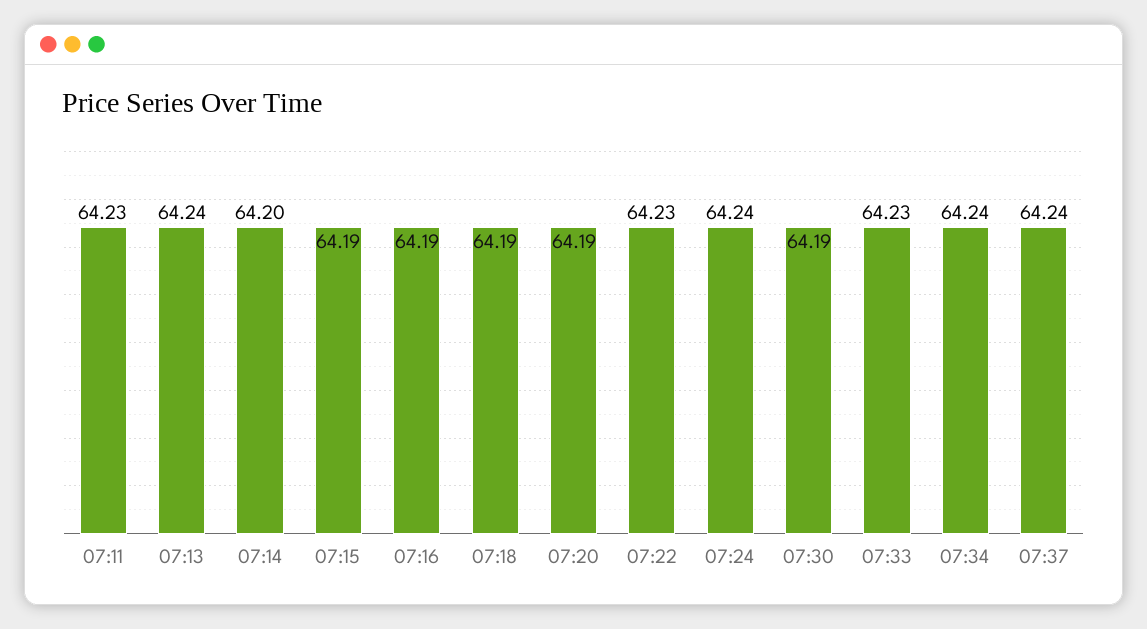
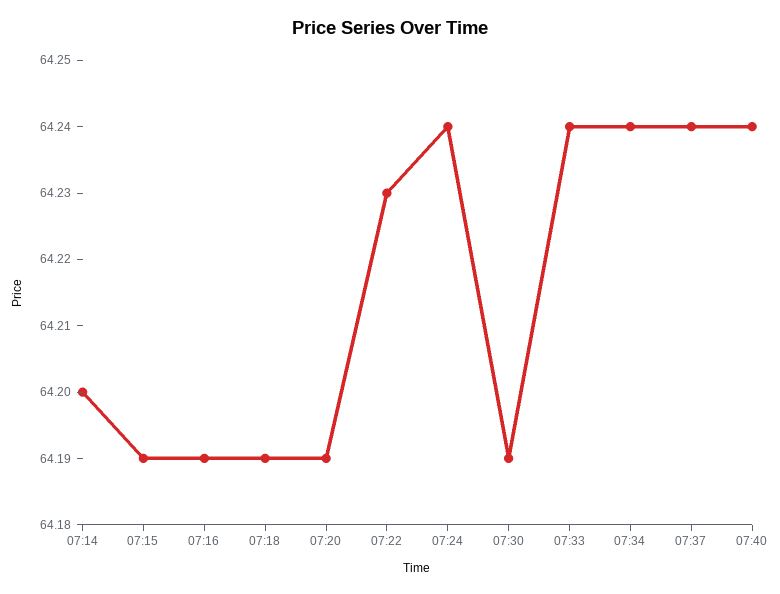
07:11: 64.23 -> none
07:13: 64.24 -> none
07:33: 64.23 -> 64.24
07:40: none -> 64.24

